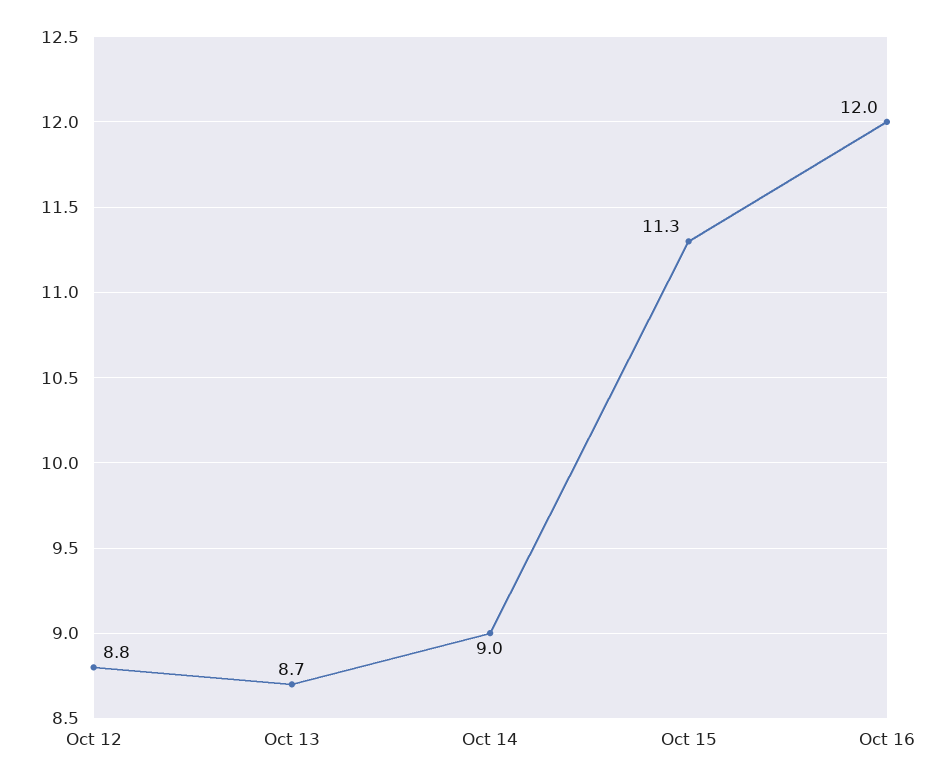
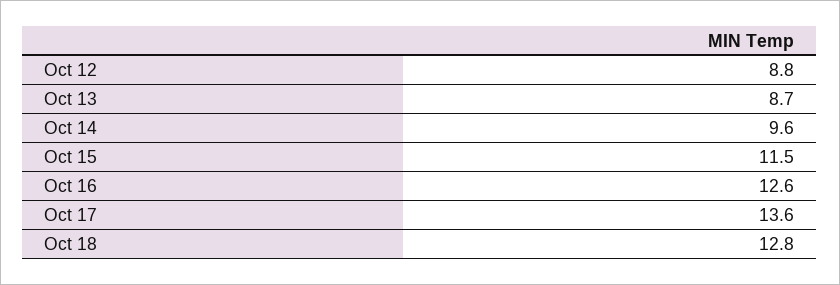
Oct 14: 9 -> 9.6
Oct 15: 11.3 -> 11.5
Oct 16: 12 -> 12.6
Oct 17: none -> 13.6
Oct 18: none -> 12.8

